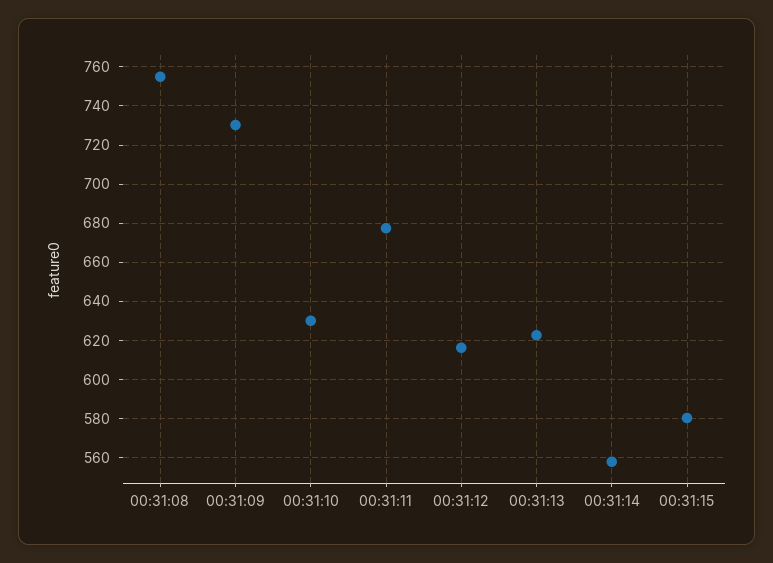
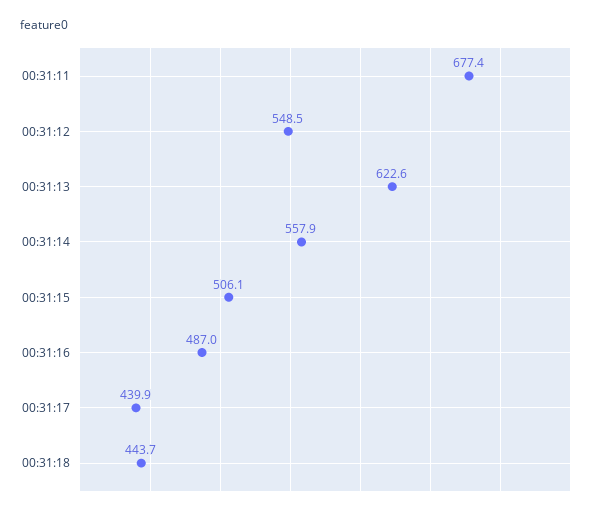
00:31:08: 755 -> none
00:31:09: 730 -> none
00:31:10: 630 -> none
00:31:12: 615 -> 548.5
00:31:15: 580 -> 506.1
00:31:16: none -> 487
00:31:17: none -> 439.9
00:31:18: none -> 443.7

